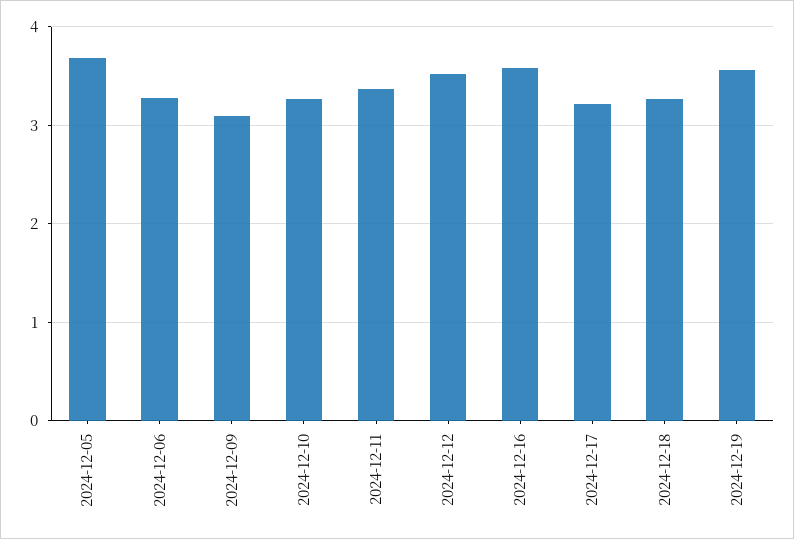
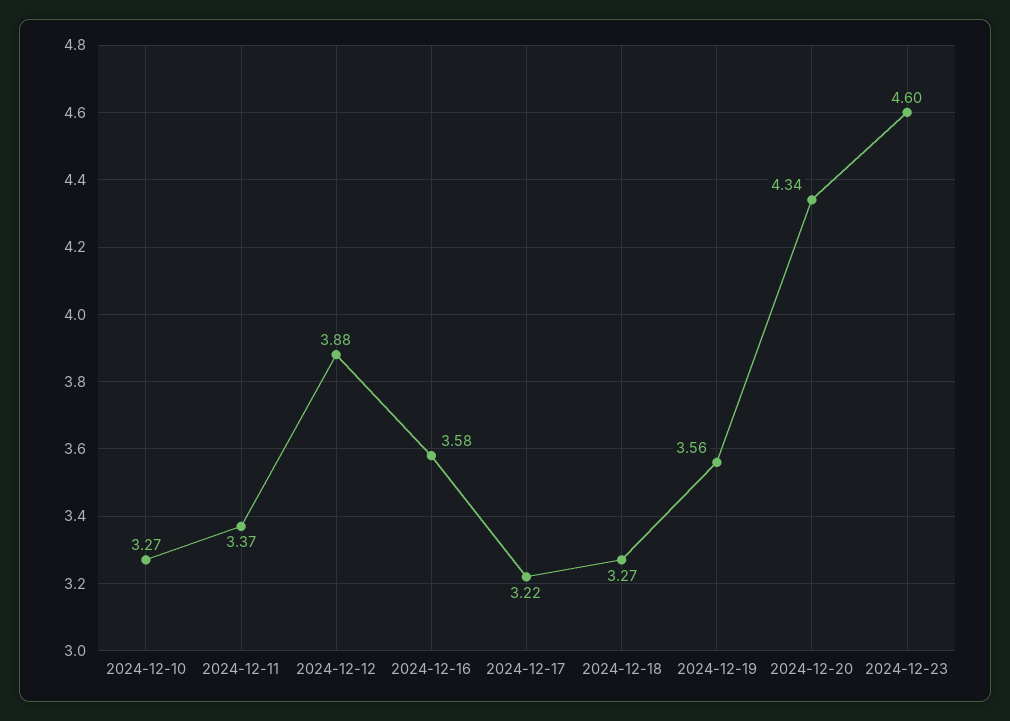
2024-12-05: 3.7 -> none
2024-12-06: 3.3 -> none
2024-12-09: 3.1 -> none
2024-12-12: 3.5 -> 3.88
2024-12-20: none -> 4.34
2024-12-23: none -> 4.6

